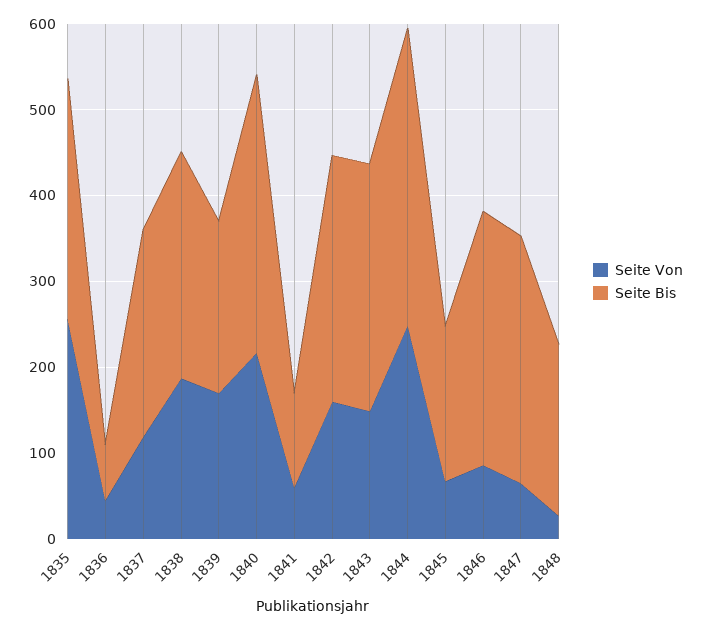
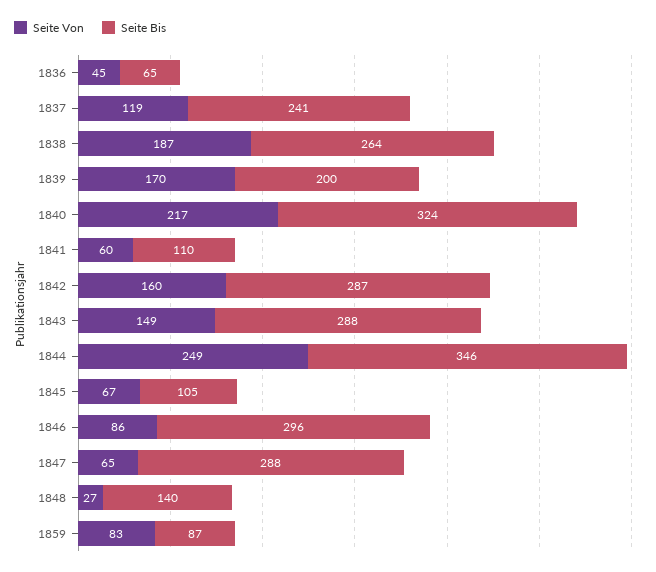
Seite Von, 1835: 260 -> none
Seite Bis, 1835: 280 -> none
Seite Bis, 1845: 180 -> 105
Seite Bis, 1848: 200 -> 140
Seite Von, 1859: none -> 83
Seite Bis, 1859: none -> 87

